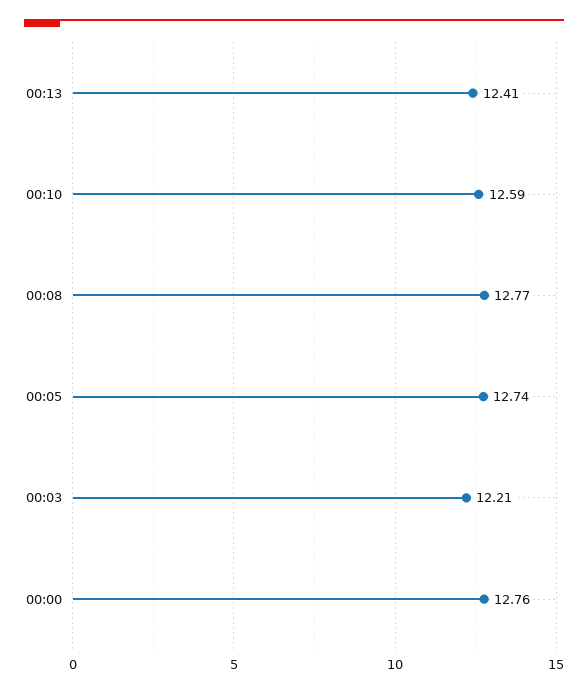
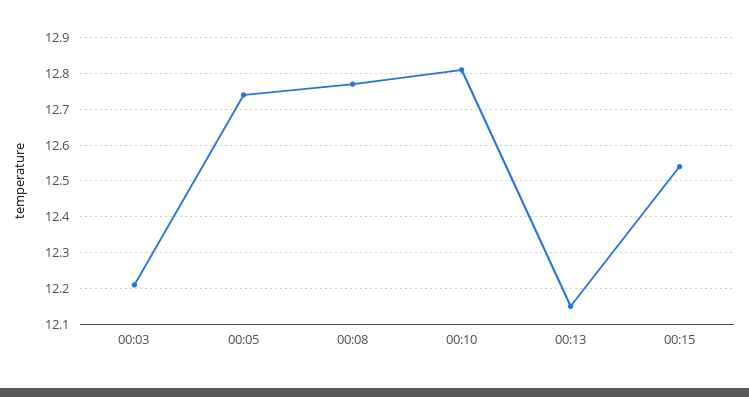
00:13: 12.41 -> 12.15
00:10: 12.59 -> 12.8
00:00: 12.76 -> none
00:15: none -> 12.55

